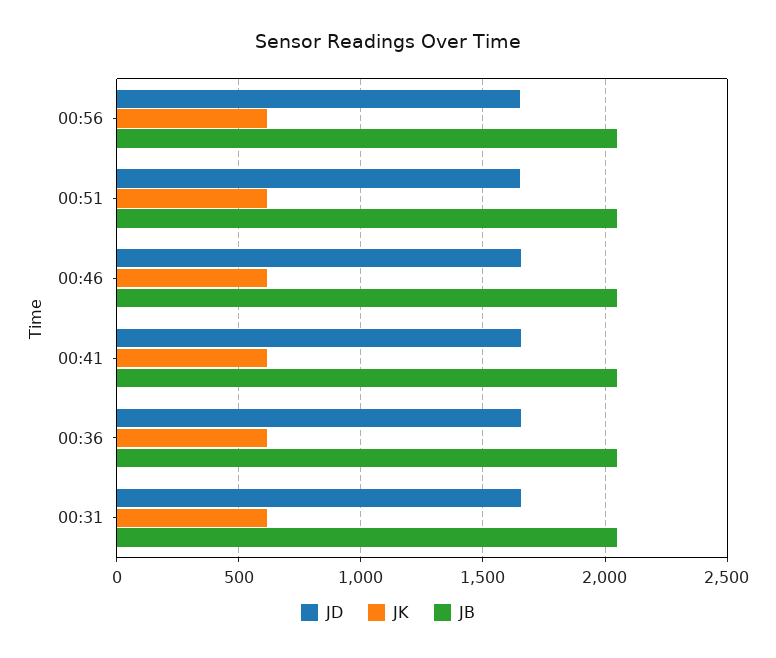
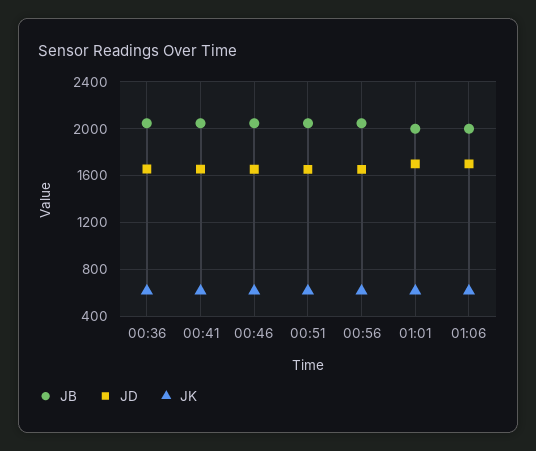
JD, 00:31: 1650 -> none
JK, 00:31: 600 -> none
JB, 00:31: 2050 -> none
JB, 01:01: none -> 2000
JD, 01:01: none -> 1700
JK, 01:01: none -> 600
JB, 01:06: none -> 2000
JD, 01:06: none -> 1700
JK, 01:06: none -> 600

